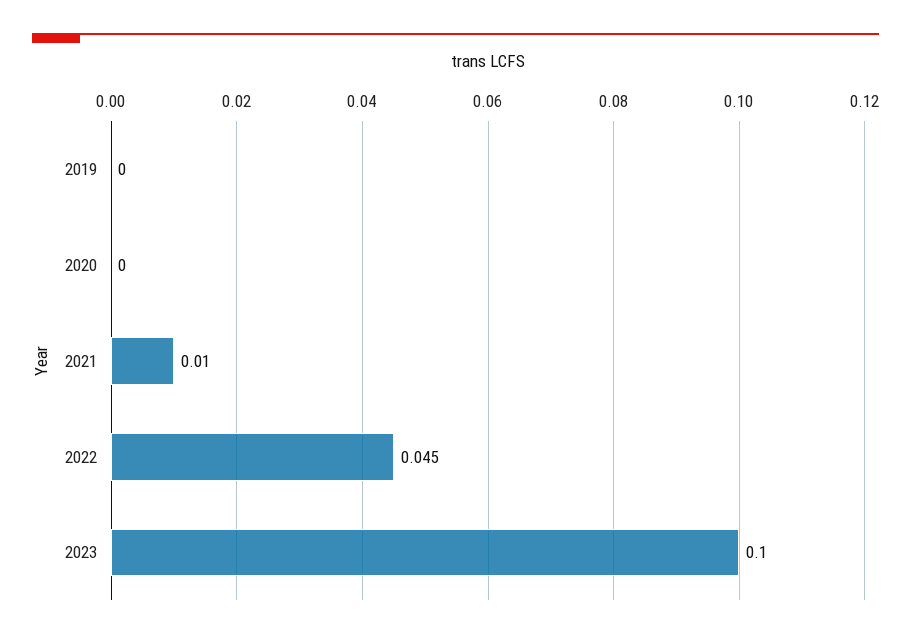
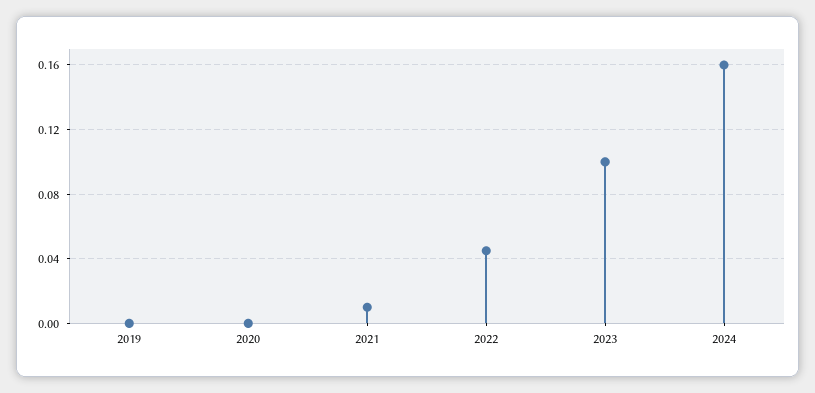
2024: none -> 0.16

